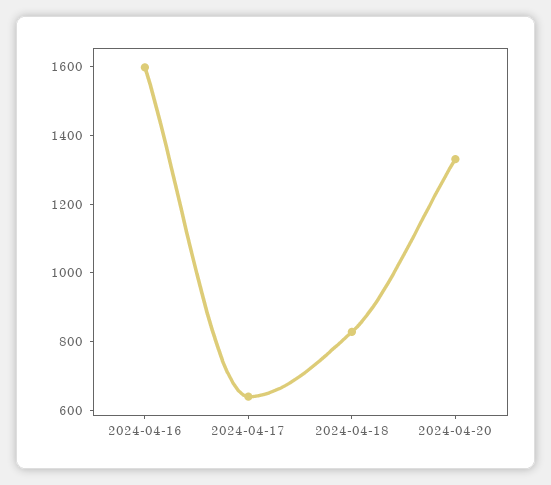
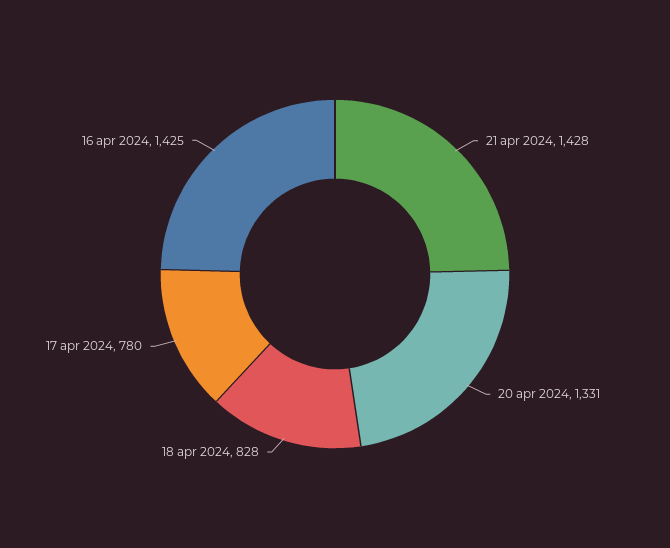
2024-04-16: 1600 -> 1425
2024-04-17: 650 -> 780
21 apr 2024: none -> 1428

